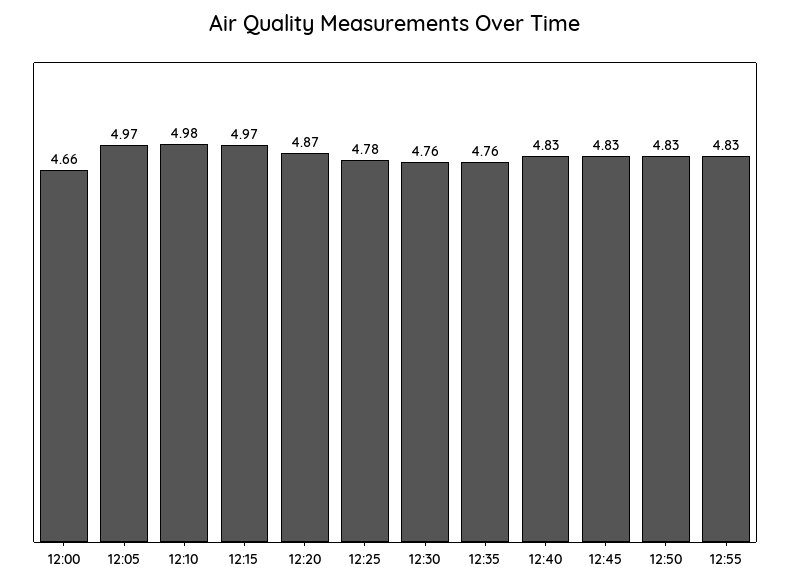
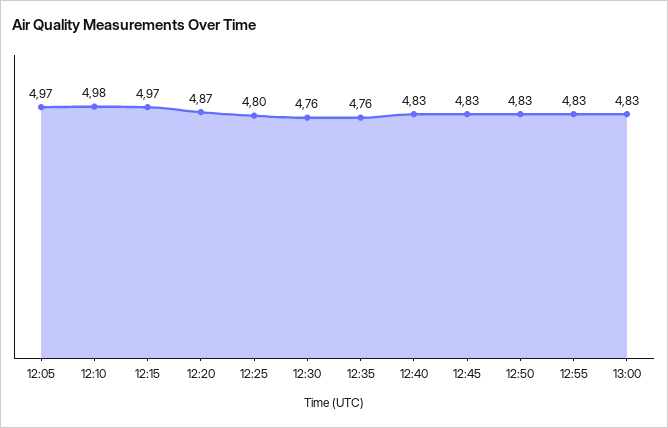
12:00: 4.66 -> none
12:25: 4.78 -> 4.8
13:00: none -> 4.83

